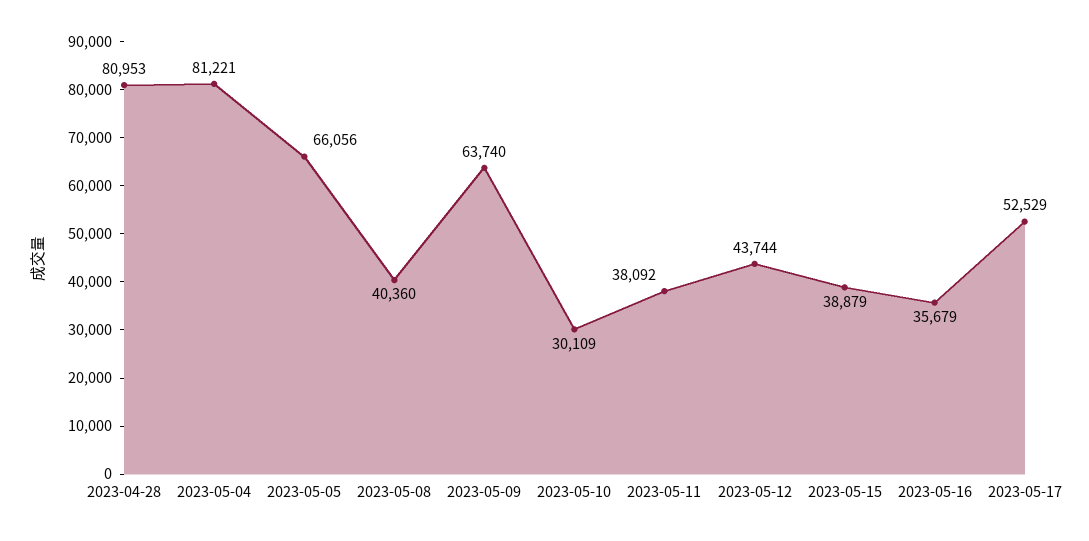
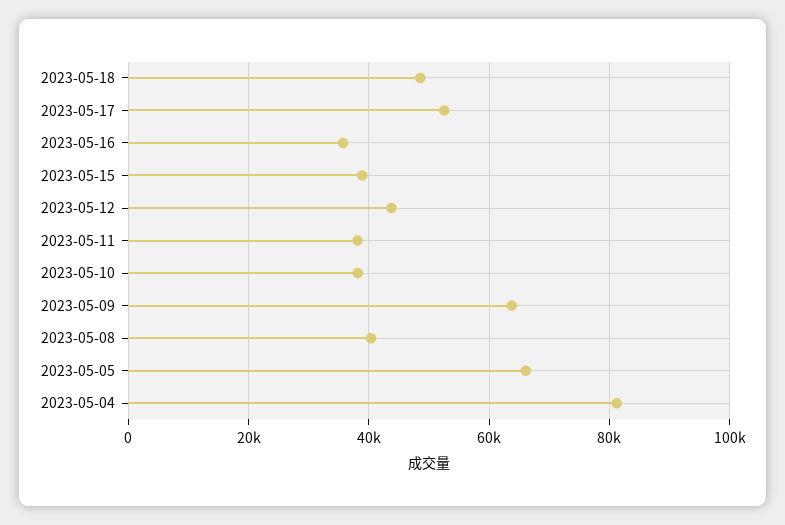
2023-04-28: 80953 -> none
2023-05-10: 30109 -> 38000
2023-05-18: none -> 48000

